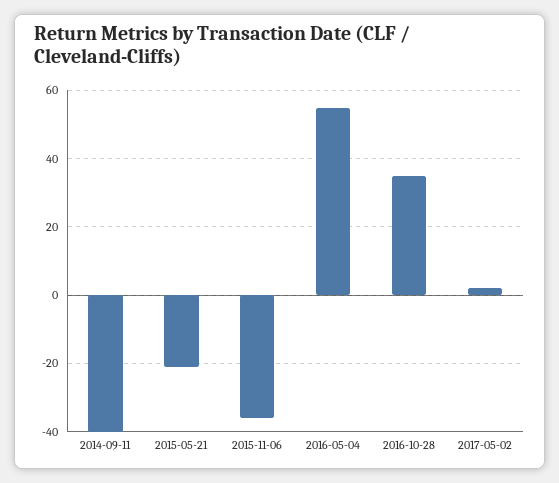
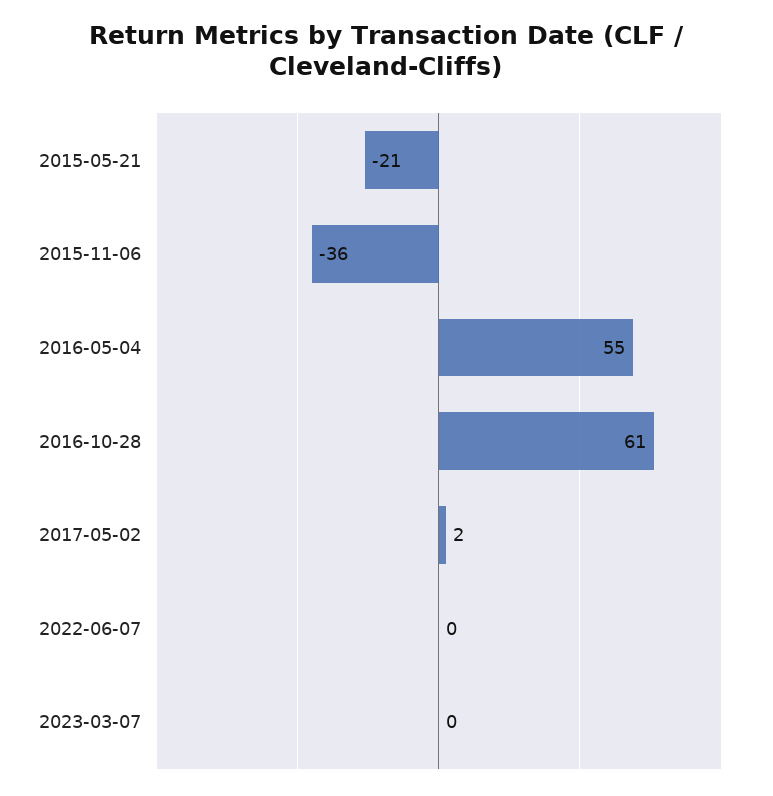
2014-09-11: -40 -> none
2016-10-28: 35 -> 61
2022-06-07: none -> 0
2023-03-07: none -> 0

